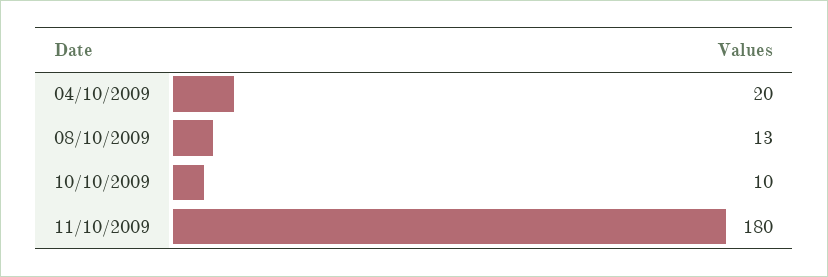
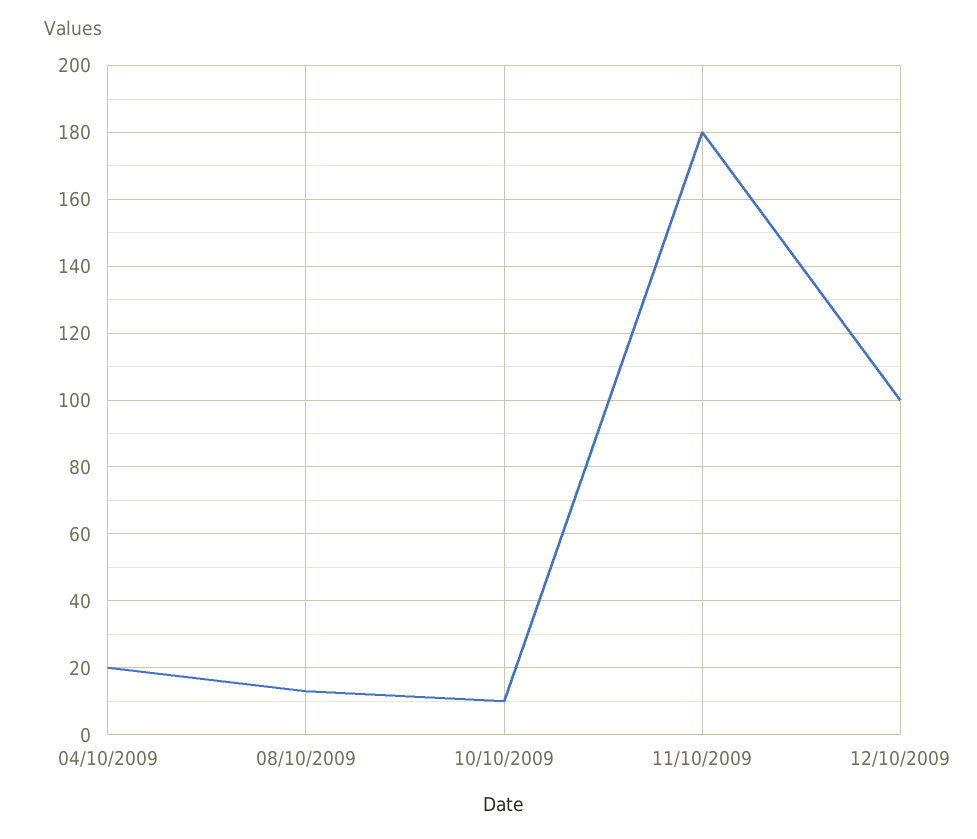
12/10/2009: none -> 100

